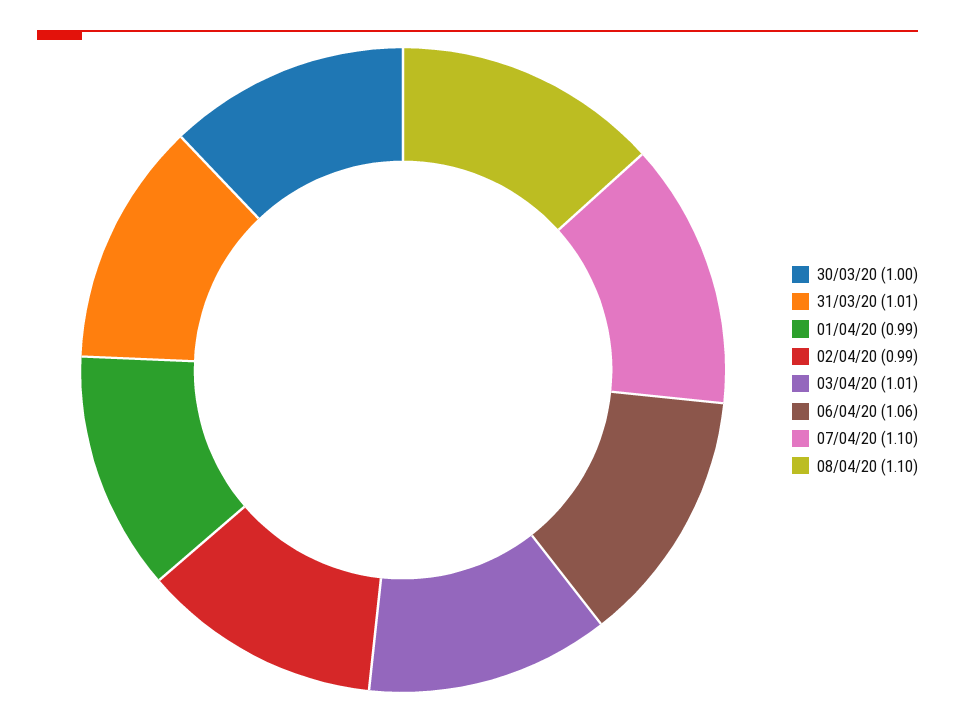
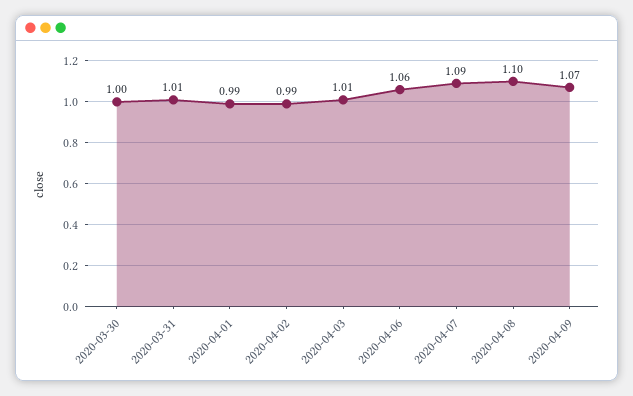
07/04/20: 1.1 -> 1.09
2020-04-09: none -> 1.07

